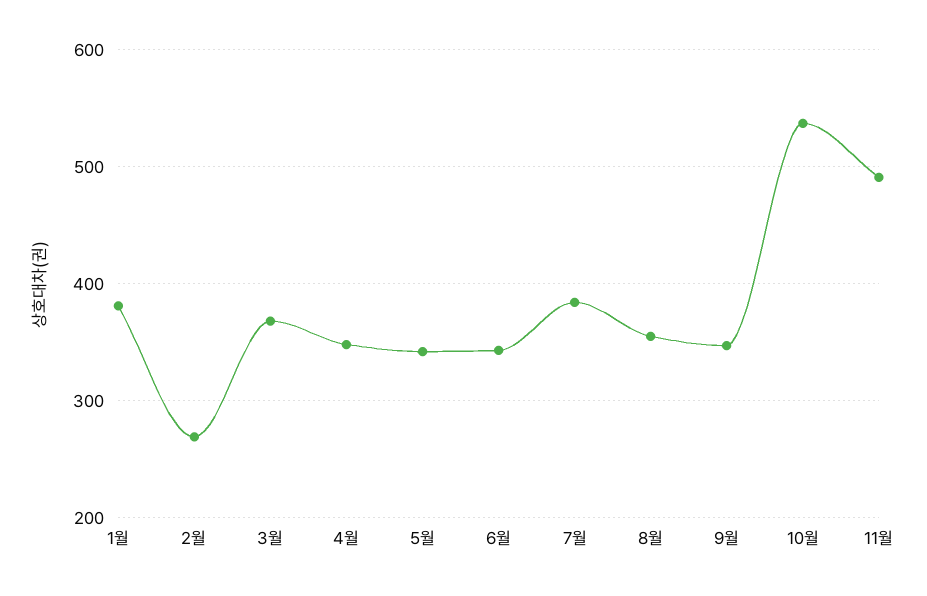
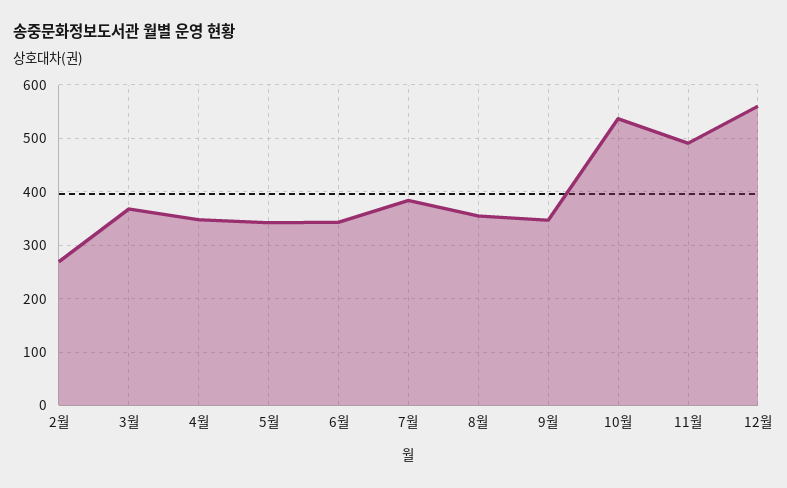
1월: 380 -> none
12월: none -> 560

